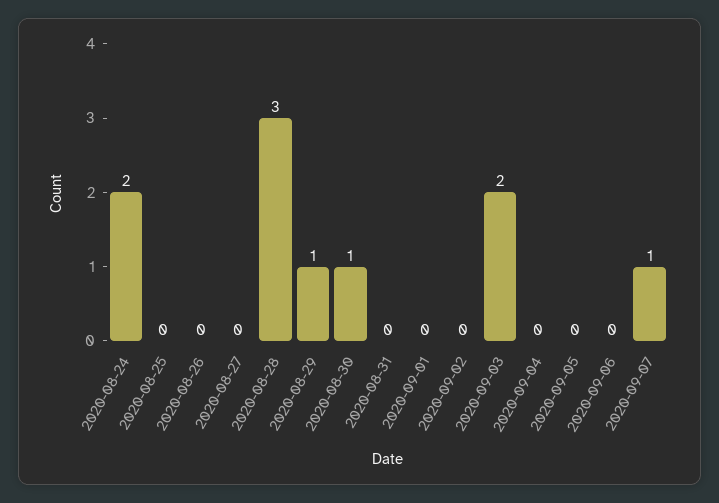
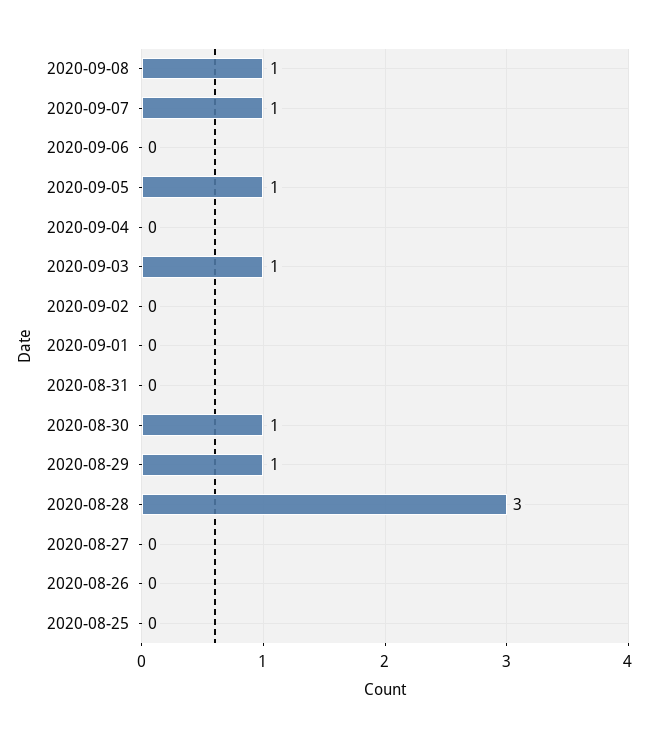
2020-08-24: 2 -> none
2020-09-03: 2 -> 1
2020-09-05: 0 -> 1
2020-09-08: none -> 1

